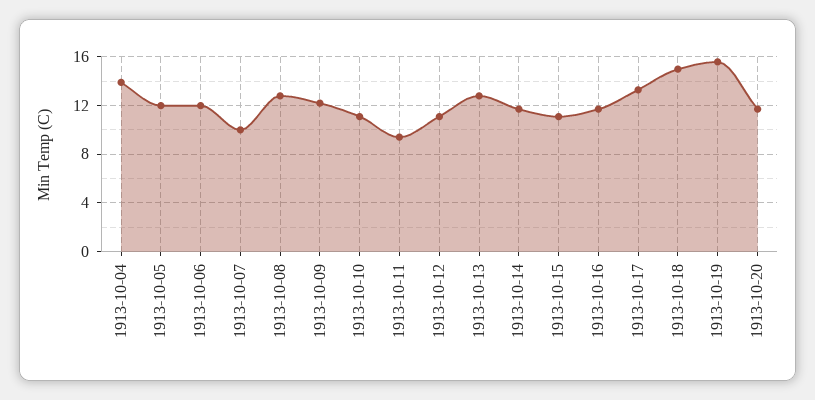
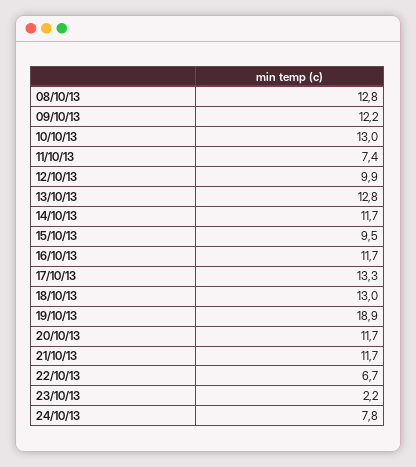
1913-10-04: 14 -> none
1913-10-05: 12 -> none
1913-10-06: 12 -> none
1913-10-07: 10 -> none
1913-10-10: 11 -> 13
1913-10-11: 9.5 -> 7.4
1913-10-12: 11 -> 9.9
1913-10-15: 11 -> 9.5
1913-10-18: 15 -> 13
1913-10-19: 15.5 -> 18.9
21/10/13: none -> 11.7
22/10/13: none -> 6.7
23/10/13: none -> 2.2
24/10/13: none -> 7.8

